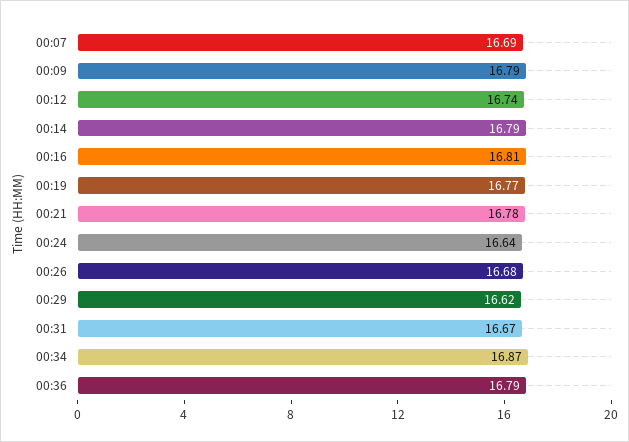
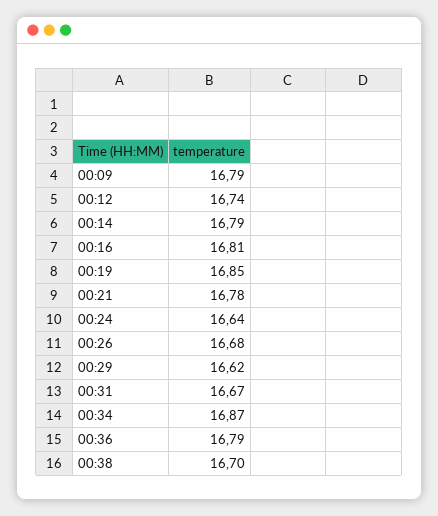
00:07: 16.69 -> none
00:19: 16.77 -> 16.85
00:38: none -> 16.7

